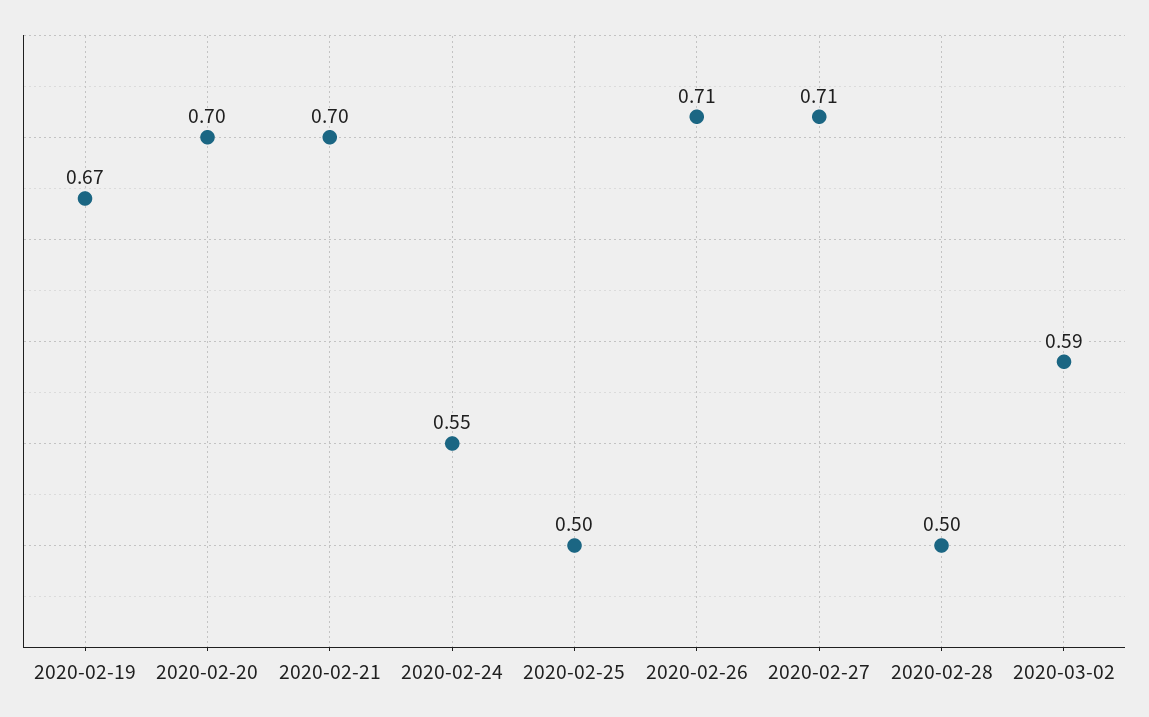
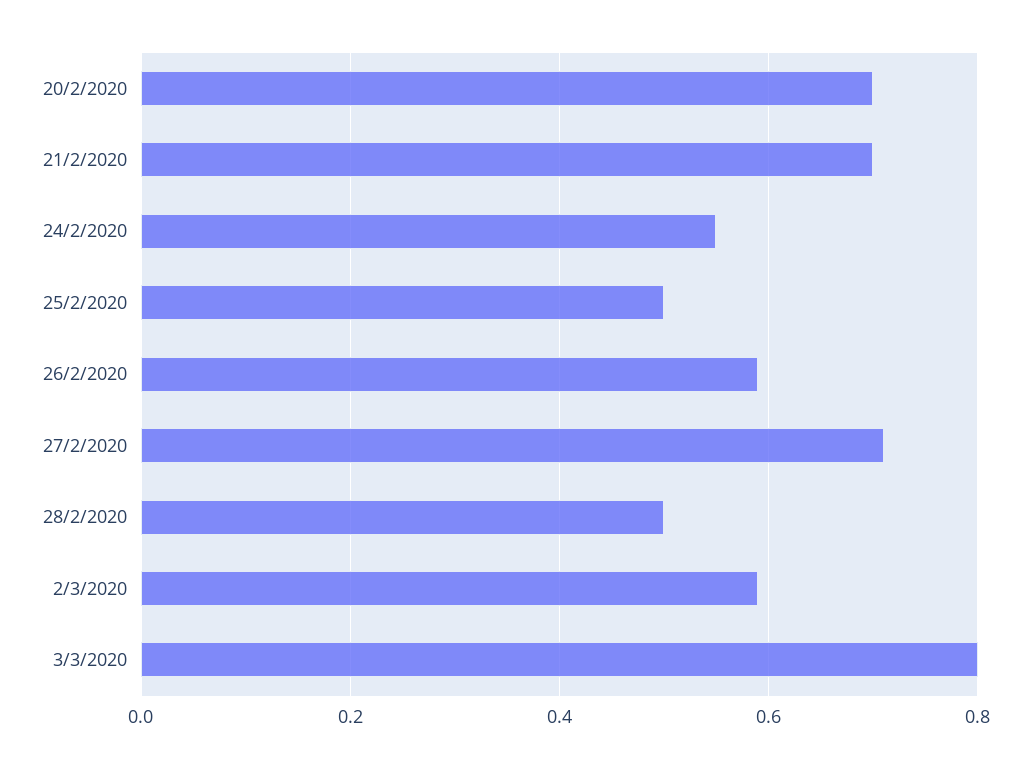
2020-02-19: 0.67 -> none
2020-02-26: 0.71 -> 0.6
3/3/2020: none -> 0.8

